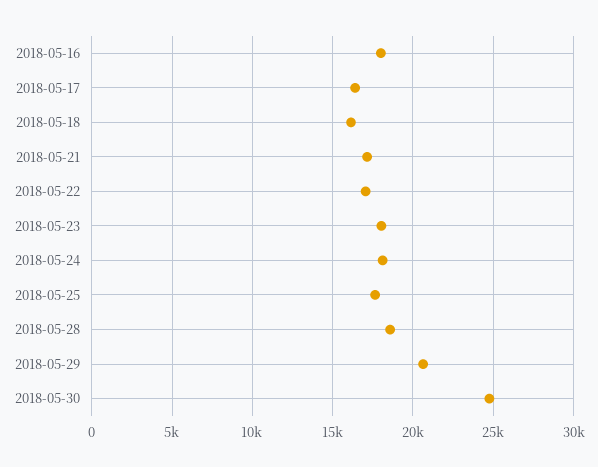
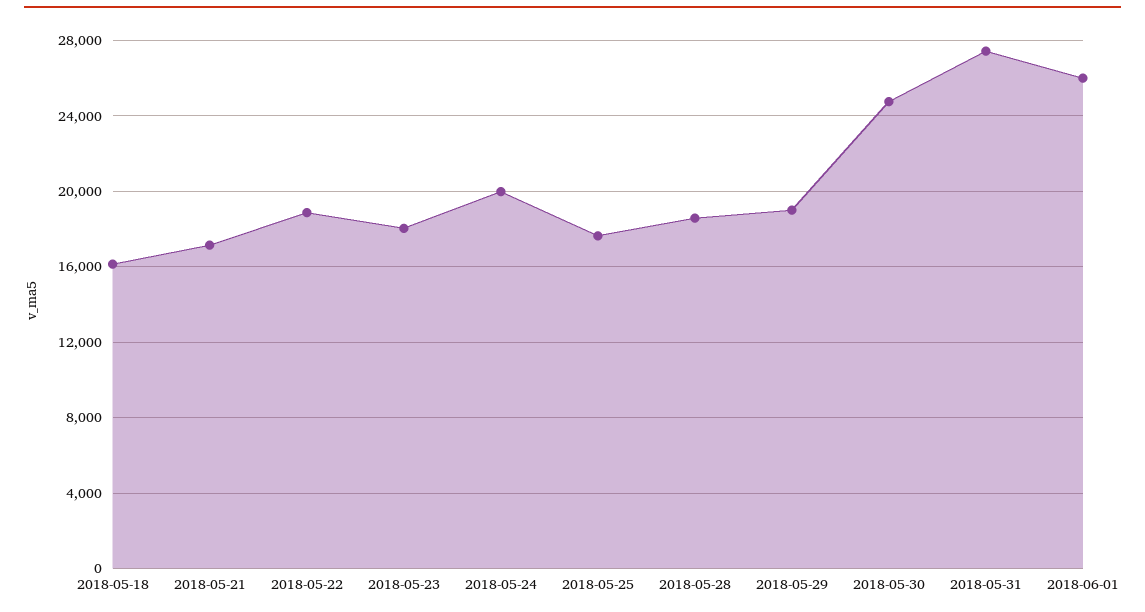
2018-05-16: 18000 -> none
2018-05-17: 16500 -> none
2018-05-22: 17000 -> 19000
2018-05-24: 18000 -> 20000
2018-05-29: 20500 -> 19000
2018-05-31: none -> 27500
2018-06-01: none -> 26000

